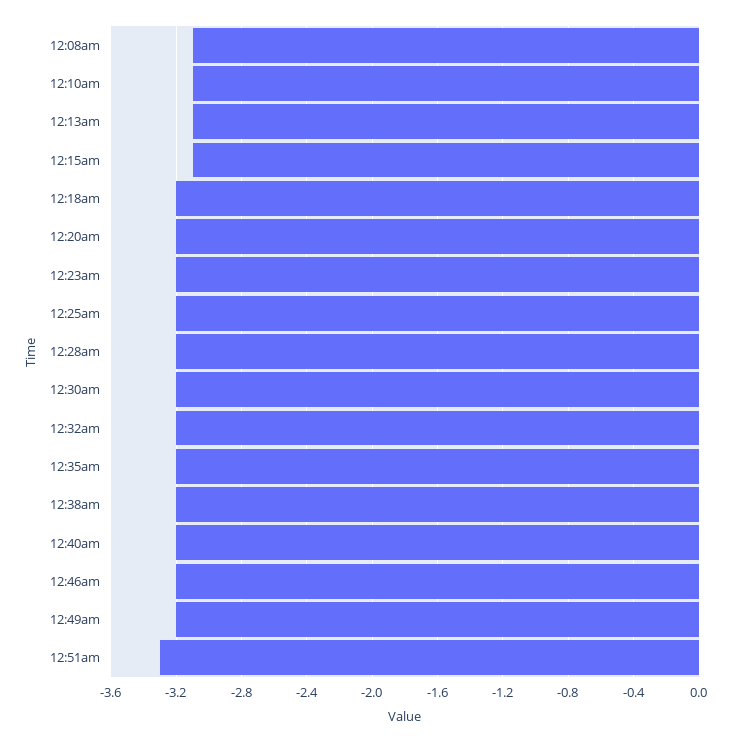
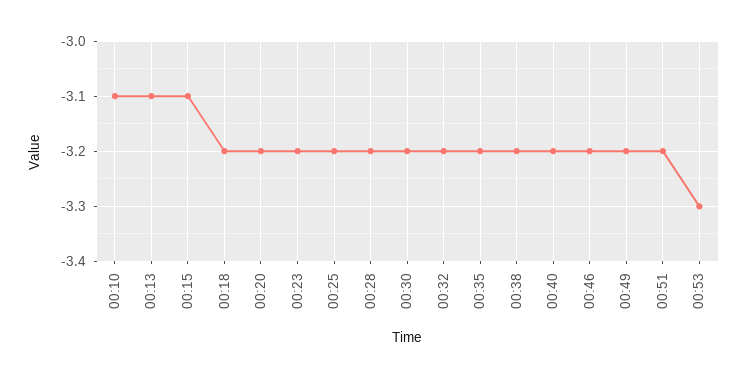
12:08am: -3.1 -> none
12:51am: -3.3 -> -3.2
00:53: none -> -3.3

